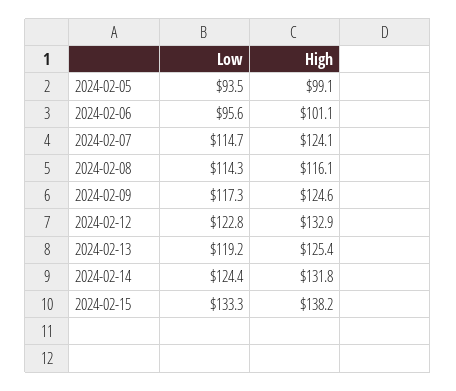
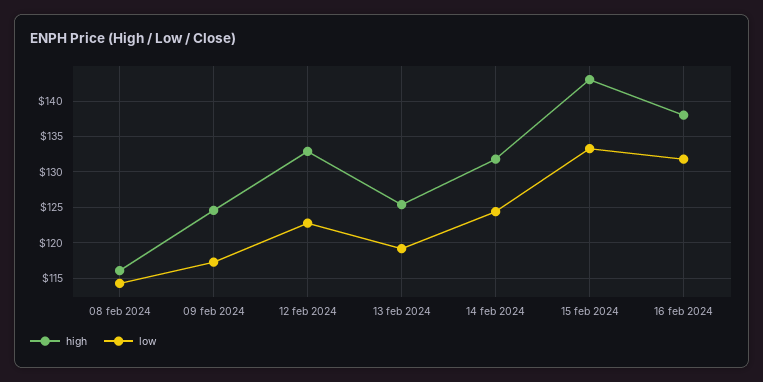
Low, 2024-02-05: 93.5 -> none
High, 2024-02-05: 99.1 -> none
Low, 2024-02-06: 95.6 -> none
High, 2024-02-06: 101.1 -> none
Low, 2024-02-07: 114.7 -> none
High, 2024-02-07: 124.1 -> none
High, 2024-02-15: 138.2 -> 143
High, 16 feb 2024: none -> 138
Low, 16 feb 2024: none -> 132

